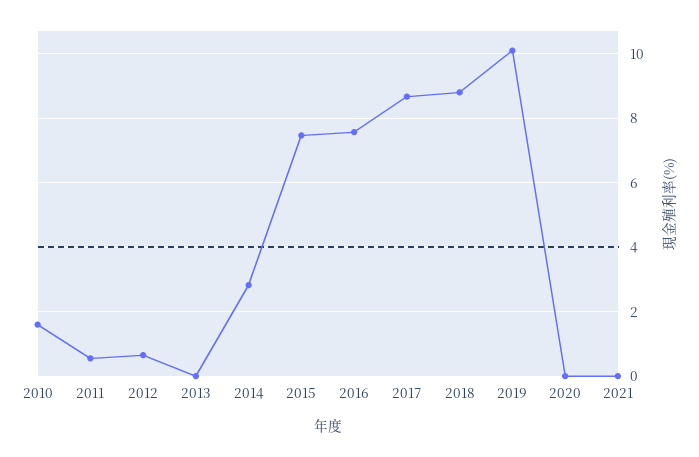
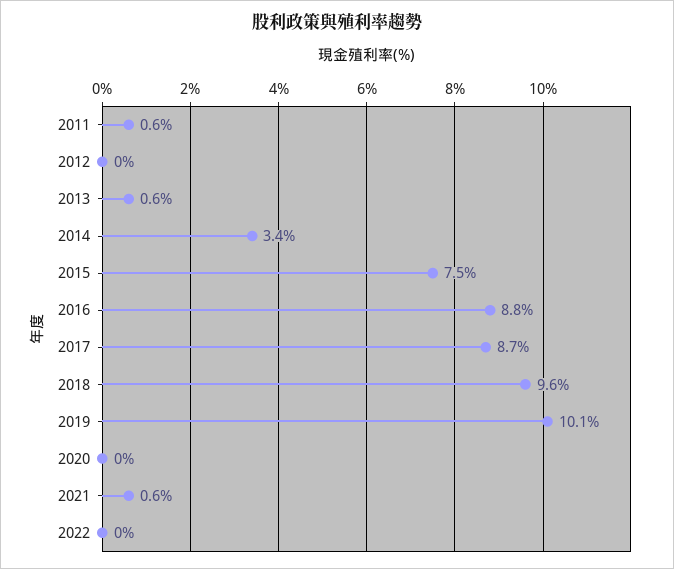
2010: 1.6 -> none
2012: 0.6 -> 0
2013: 0 -> 0.6
2014: 2.8 -> 3.4
2016: 7.6 -> 8.8
2018: 8.8 -> 9.6
2021: 0 -> 0.6
2022: none -> 0

